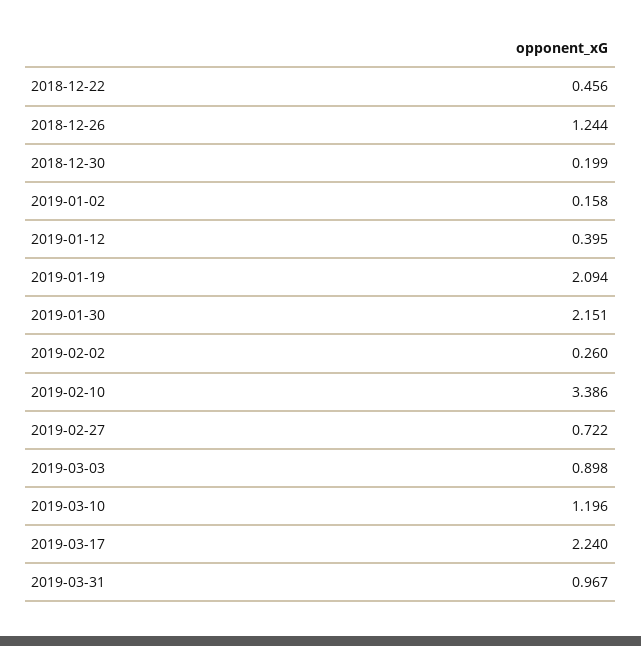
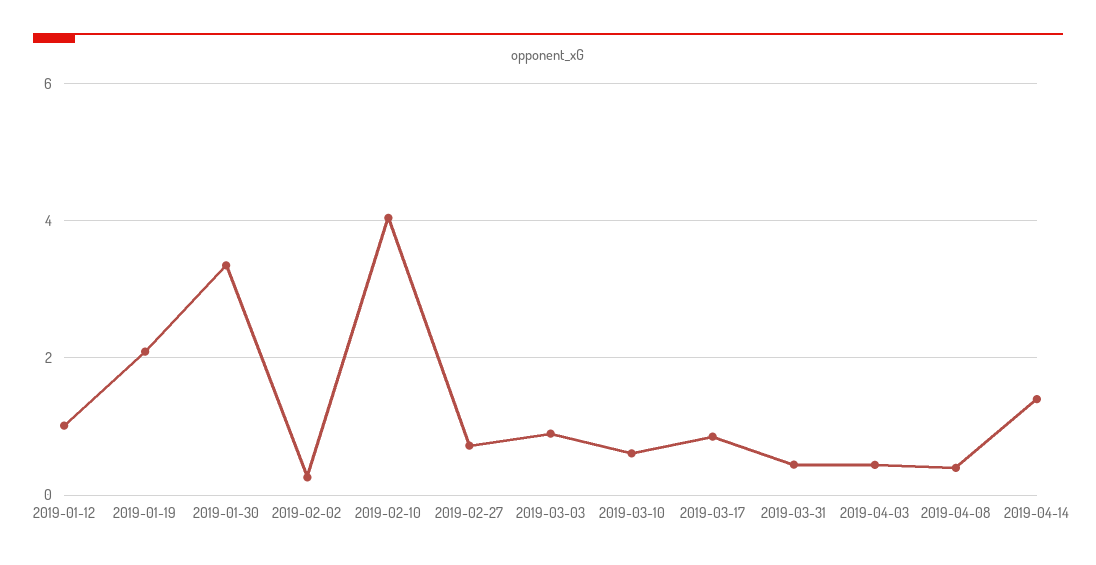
2018-12-22: 0.456 -> none
2018-12-26: 1.244 -> none
2018-12-30: 0.199 -> none
2019-01-02: 0.158 -> none
2019-01-12: 0.395 -> 1
2019-01-30: 2.151 -> 3.4
2019-02-10: 3.386 -> 4
2019-03-10: 1.196 -> 0.6
2019-03-17: 2.24 -> 0.8
2019-03-31: 0.967 -> 0.4
2019-04-03: none -> 0.4
2019-04-08: none -> 0.4
2019-04-14: none -> 1.4

